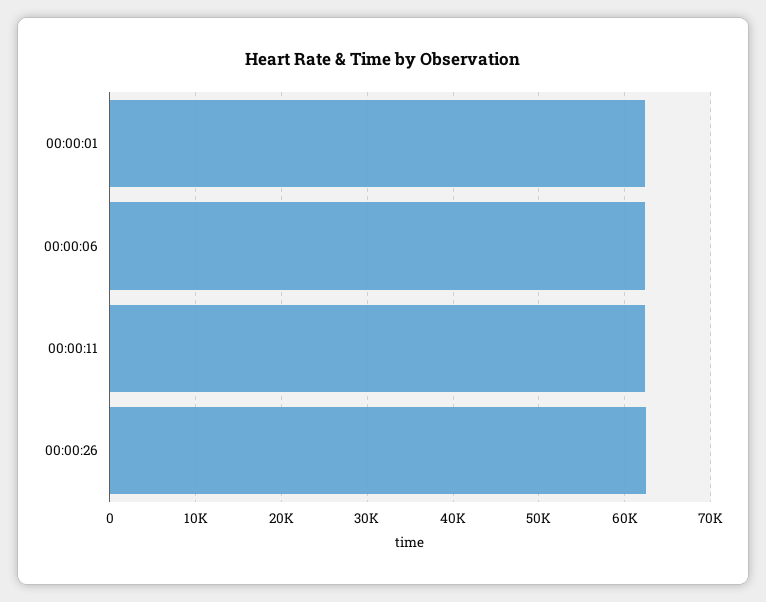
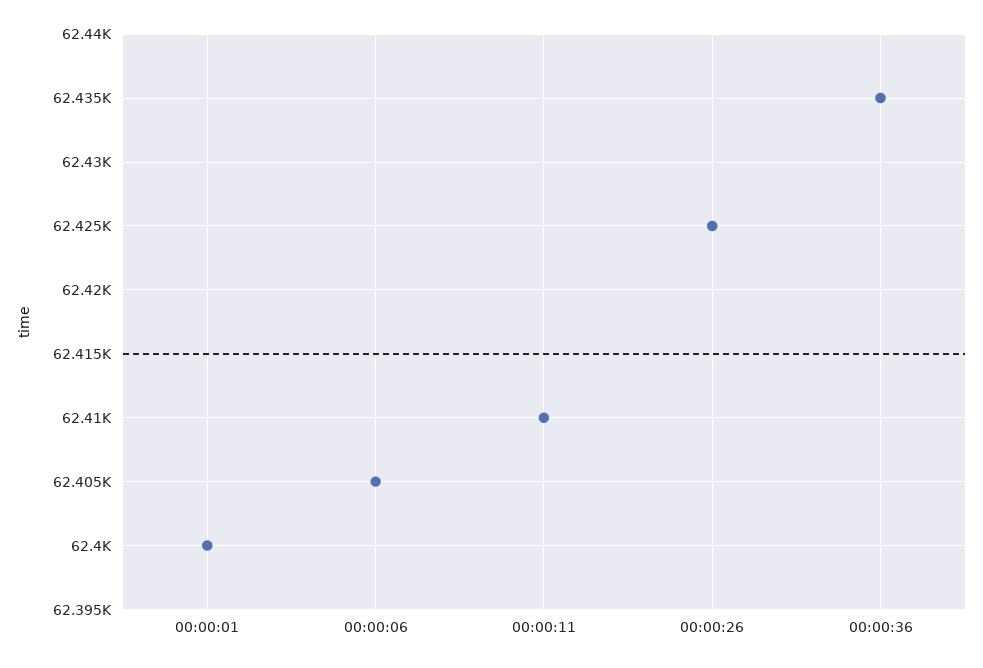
00:00:36: none -> 62435

